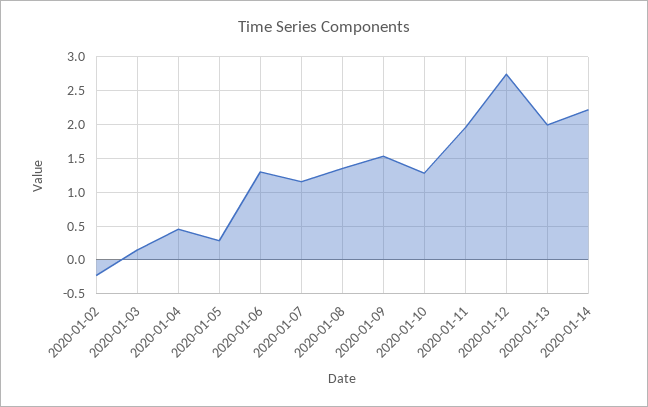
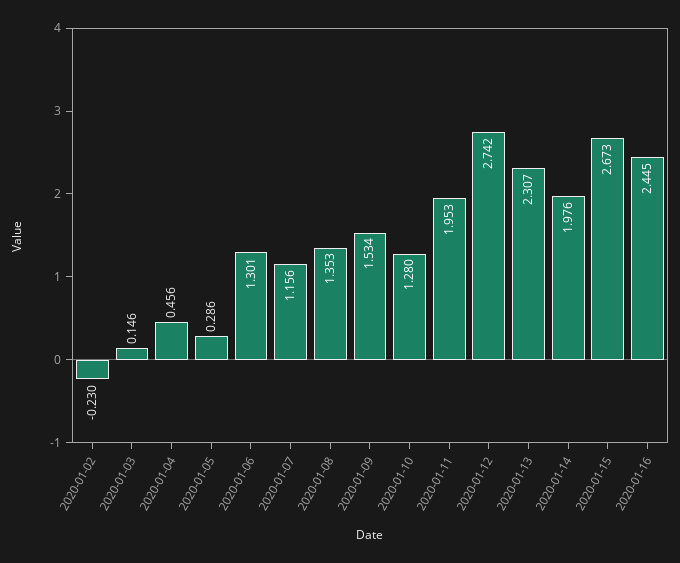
2020-01-13: 2 -> 2.307
2020-01-14: 2.2 -> 1.976
2020-01-15: none -> 2.673
2020-01-16: none -> 2.445

